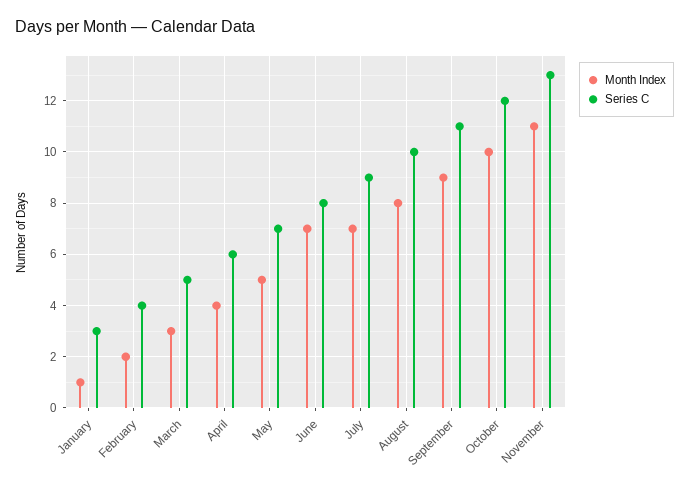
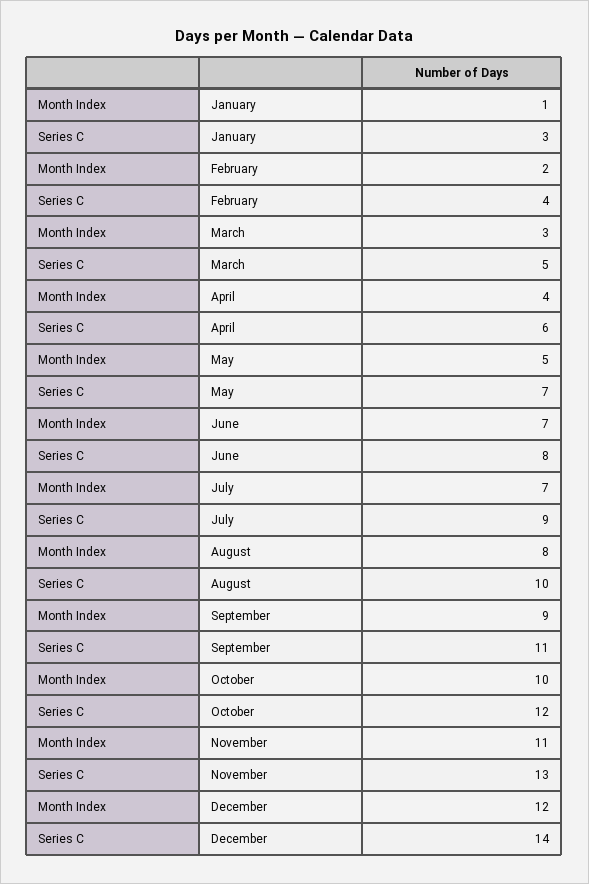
Month Index, December: none -> 12
Series C, December: none -> 14

